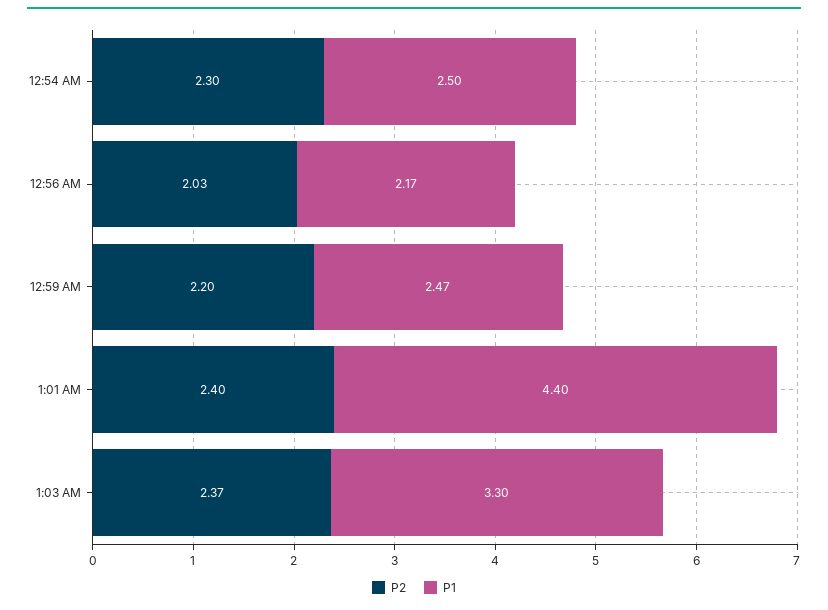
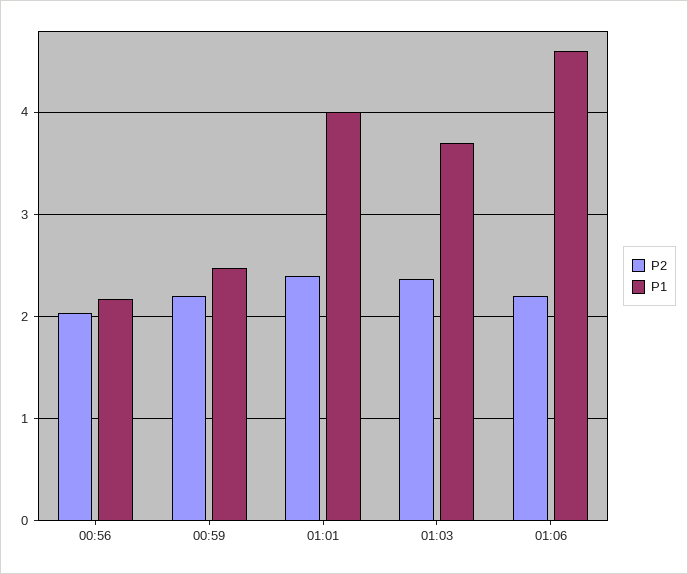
P2, 12:54 AM: 2.3 -> none
P1, 12:54 AM: 2.5 -> none
P1, 1:01 AM: 4.4 -> 4
P1, 1:03 AM: 3.3 -> 3.7
P2, 01:06: none -> 2.2
P1, 01:06: none -> 4.6

